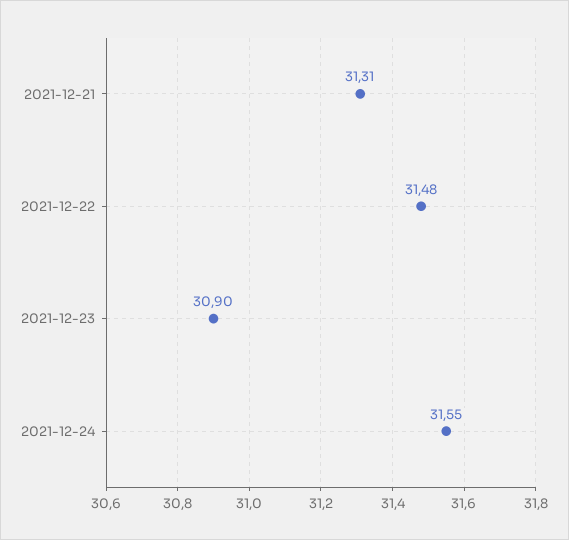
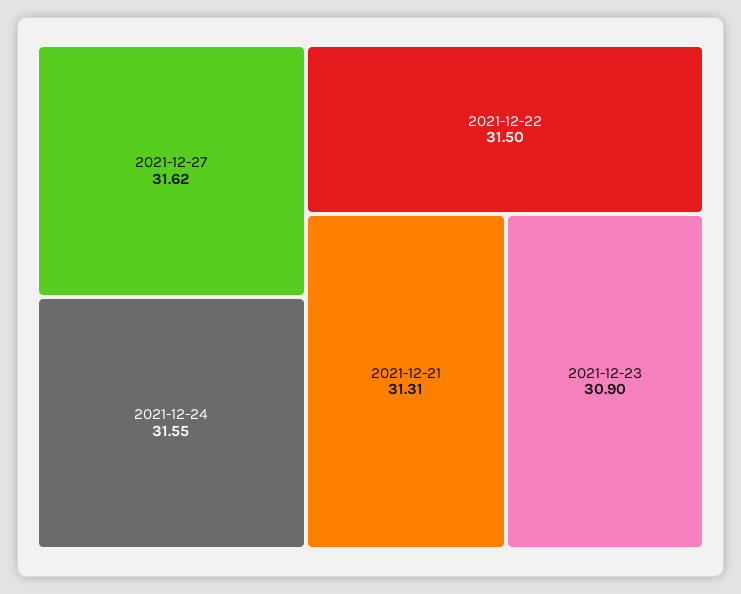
2021-12-22: 31.48 -> 31.5
2021-12-27: none -> 31.62

